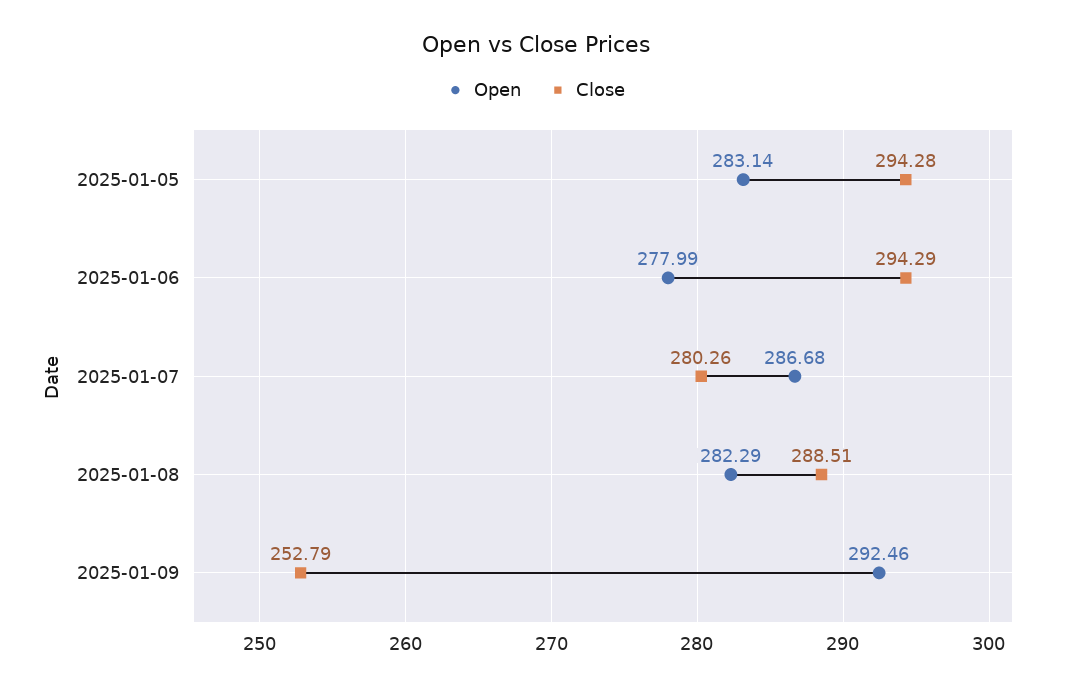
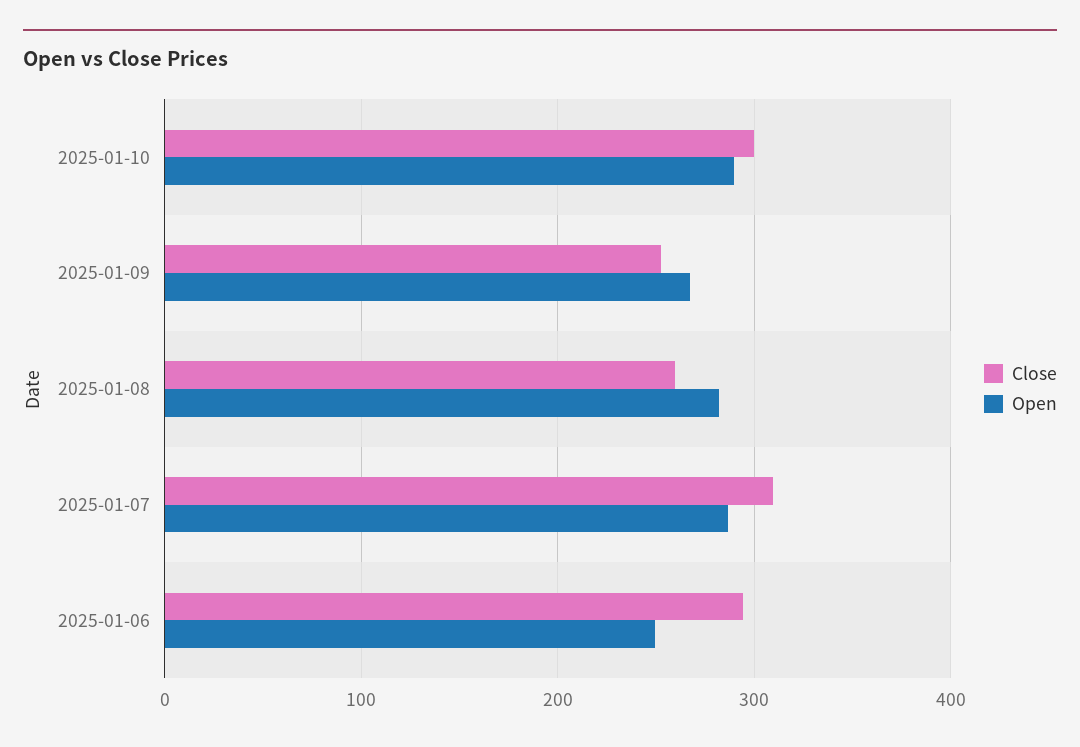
Open, 2025-01-05: 283.14 -> none
Close, 2025-01-05: 294.28 -> none
Open, 2025-01-06: 277.99 -> 250
Close, 2025-01-07: 280.26 -> 310
Close, 2025-01-08: 288.51 -> 260
Open, 2025-01-09: 292.46 -> 270
Close, 2025-01-10: none -> 300
Open, 2025-01-10: none -> 290

